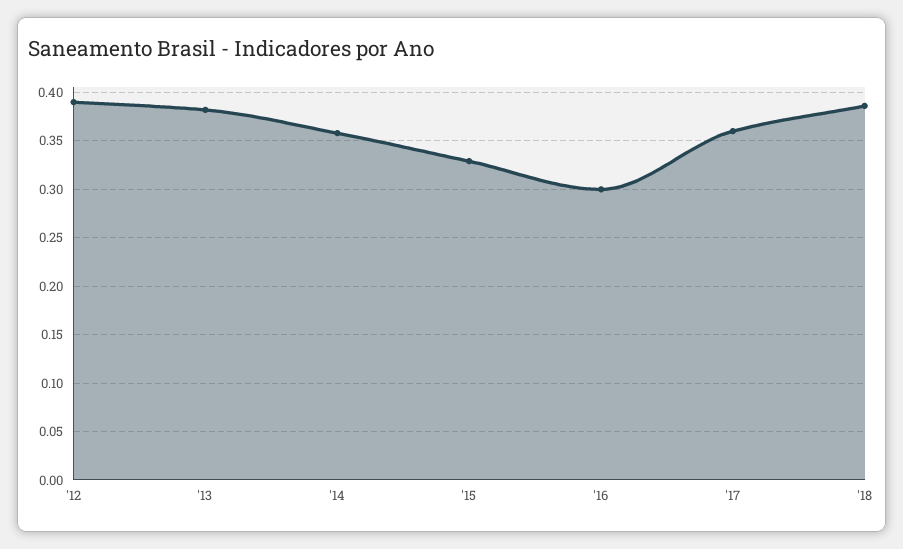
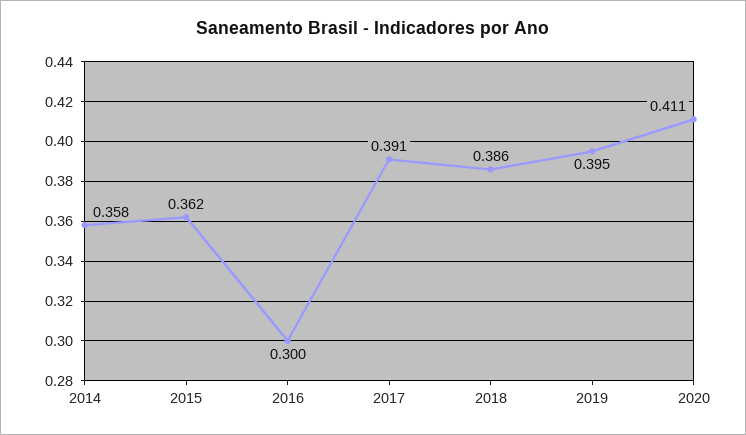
'12: 0.39 -> none
'13: 0.38 -> none
'15: 0.33 -> 0.362
'17: 0.36 -> 0.391
2019: none -> 0.395
2020: none -> 0.411

